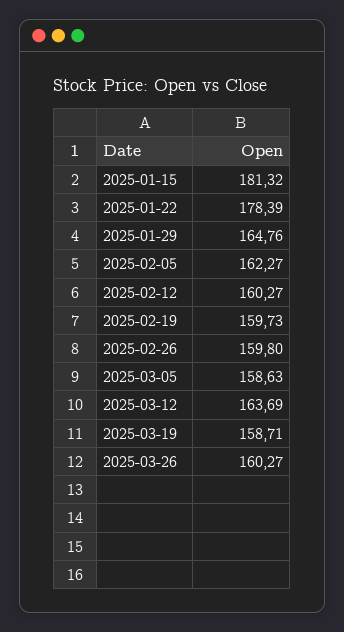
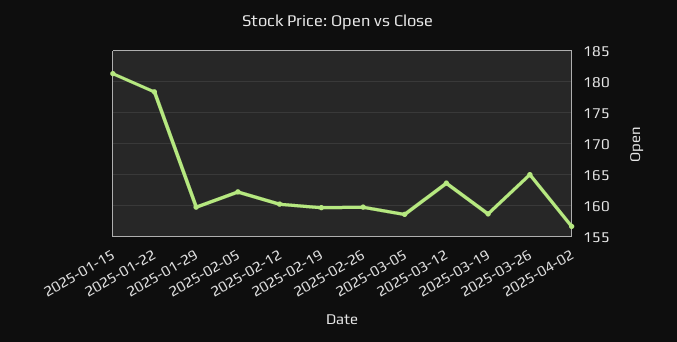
2025-01-29: 164.76 -> 160
2025-03-26: 160.27 -> 165
2025-04-02: none -> 157

